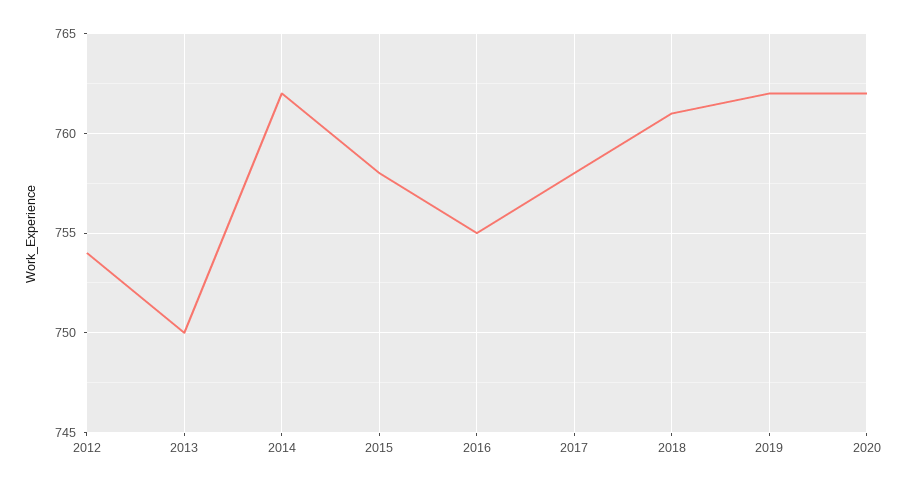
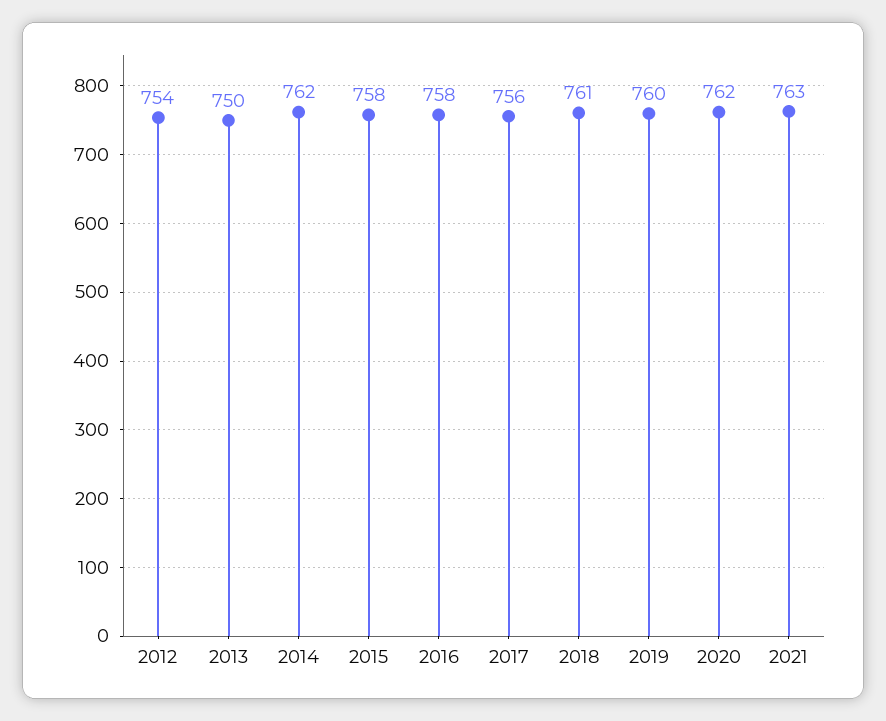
2016: 755 -> 758
2017: 758 -> 756
2019: 762 -> 760
2021: none -> 763

